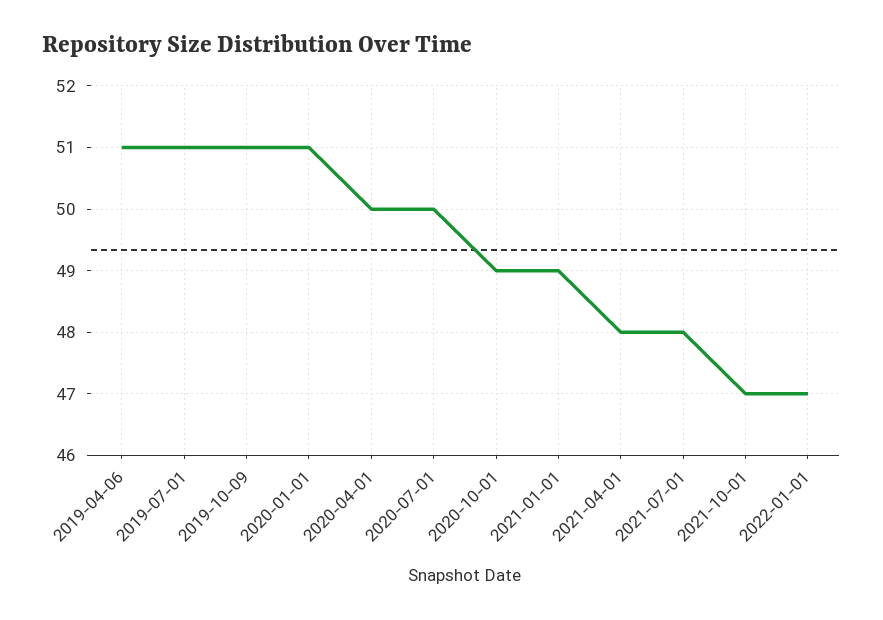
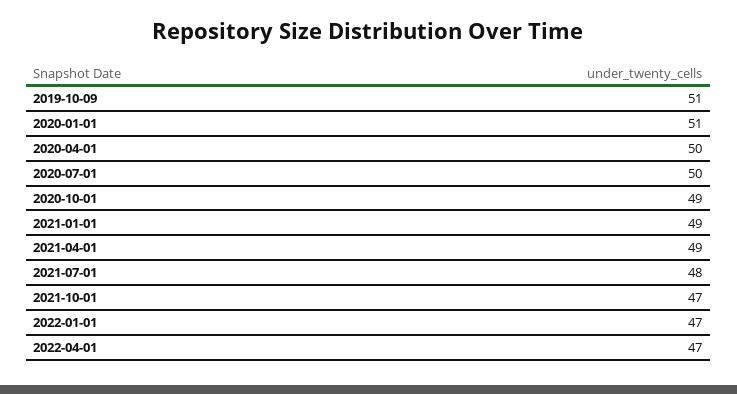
2019-04-06: 51 -> none
2019-07-01: 51 -> none
2021-04-01: 48 -> 49
2022-04-01: none -> 47

